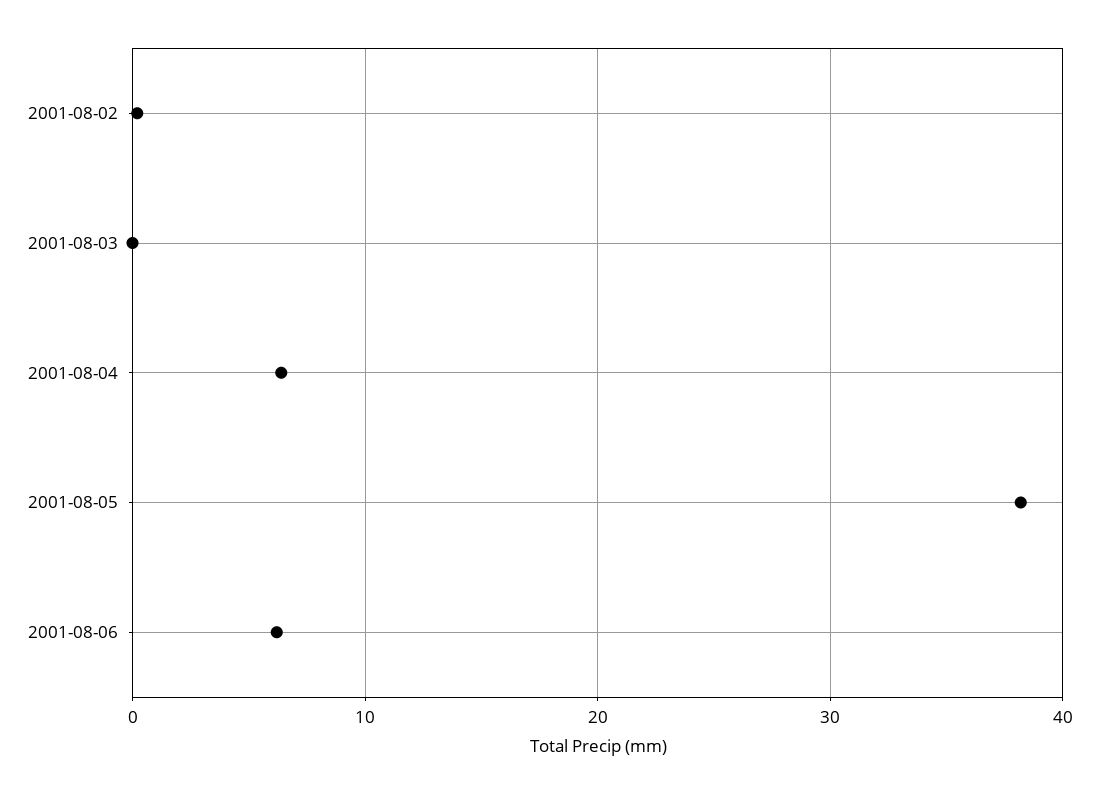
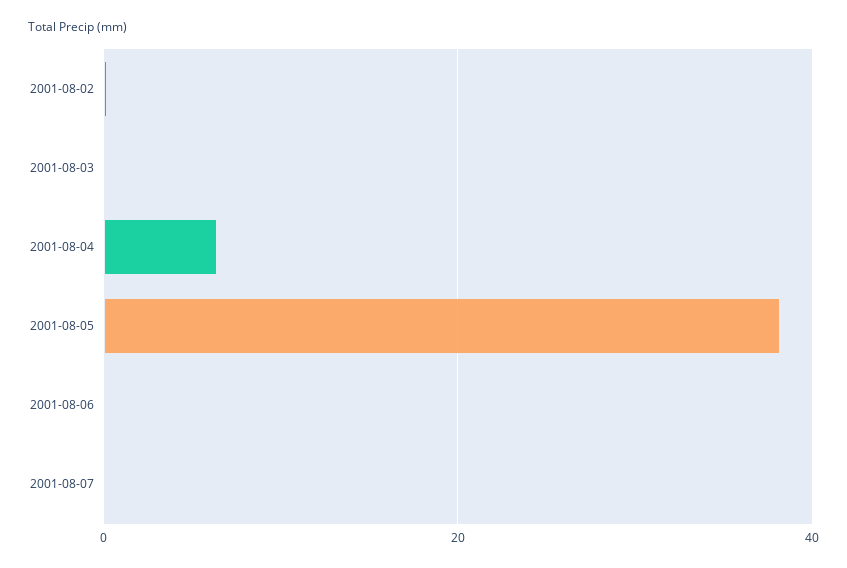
2001-08-06: 6 -> 0
2001-08-07: none -> 0

